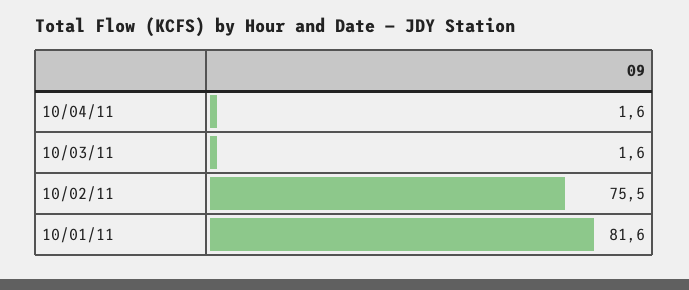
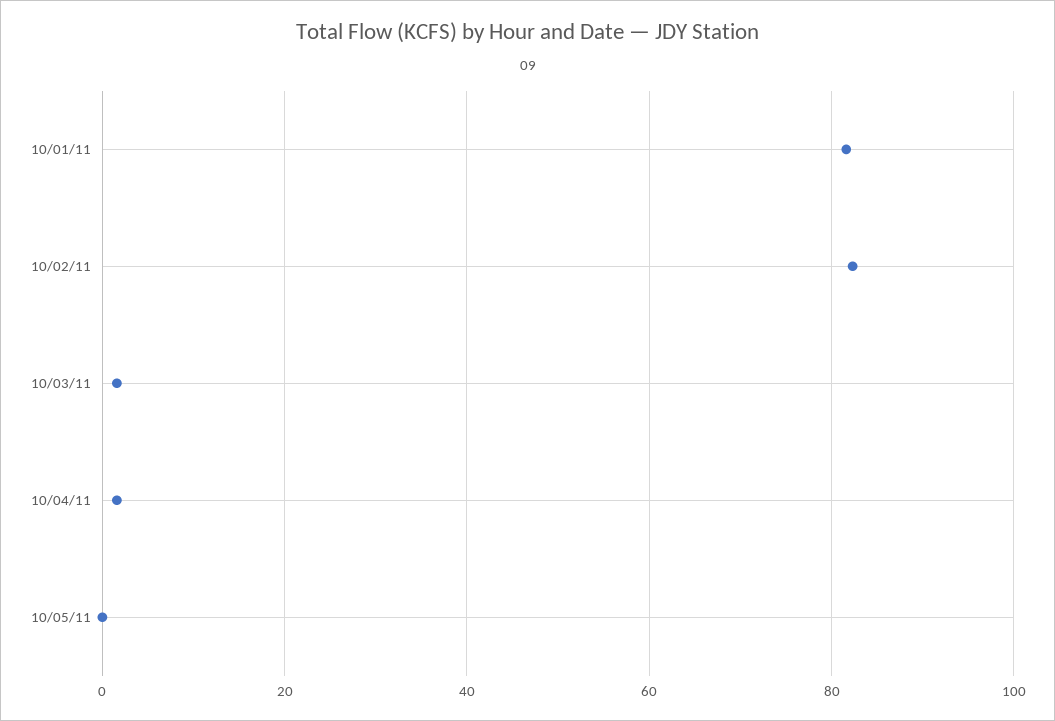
10/02/11: 75.5 -> 82
10/05/11: none -> 0

